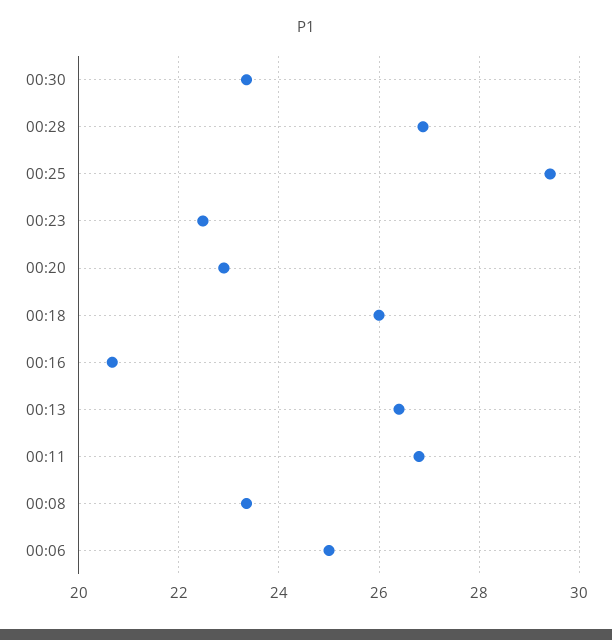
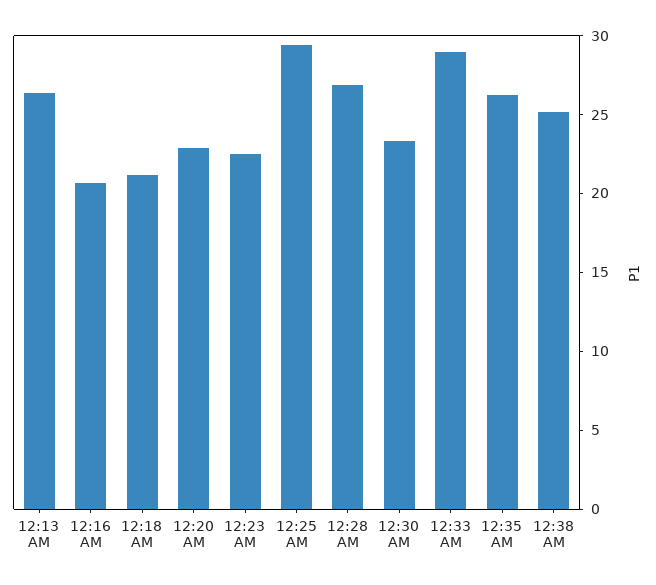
00:18: 26 -> 21
00:11: 26.8 -> none
00:08: 23.4 -> none
00:06: 25 -> none
12:33 AM: none -> 29
12:35 AM: none -> 26
12:38 AM: none -> 25

